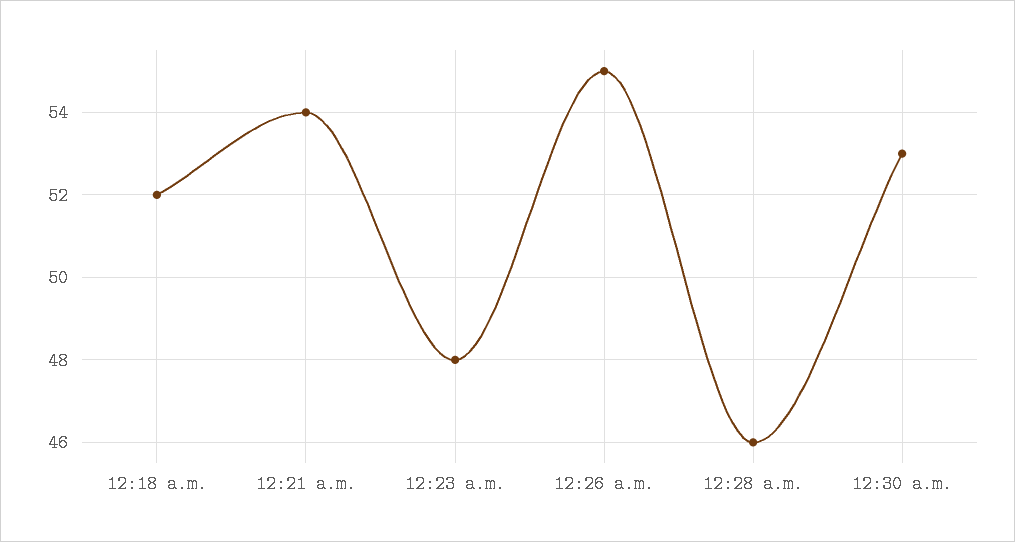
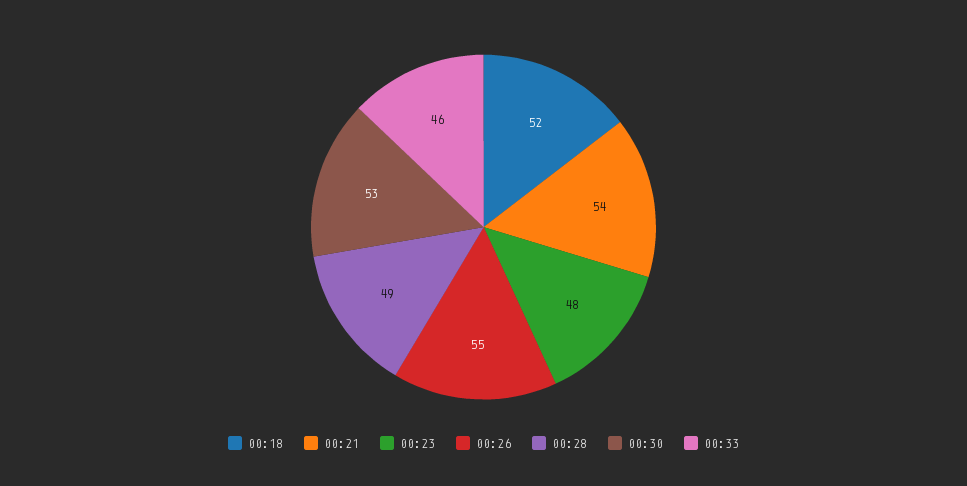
12:28 a.m.: 46 -> 49
00:33: none -> 46

